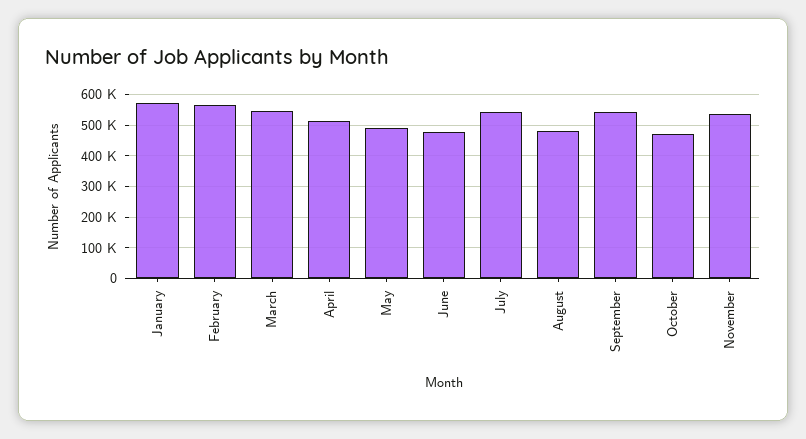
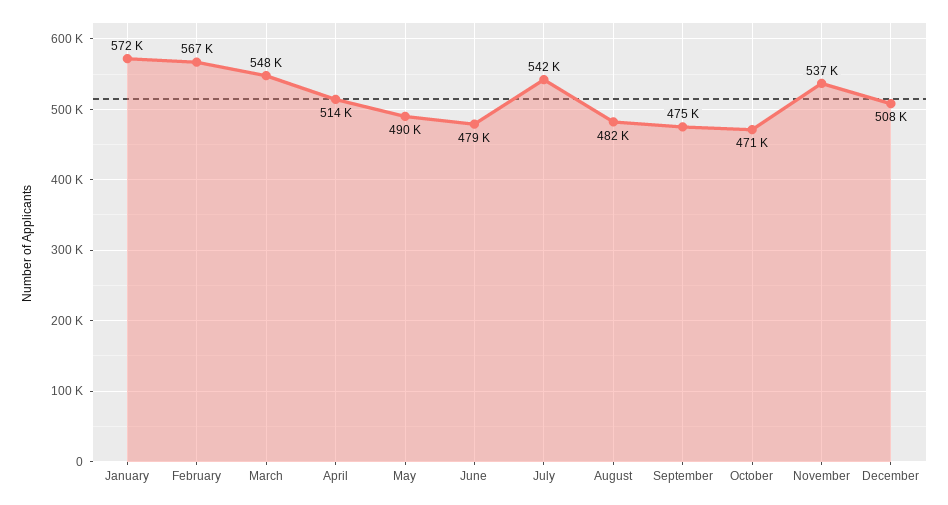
September: 540000 -> 475000
December: none -> 508000

